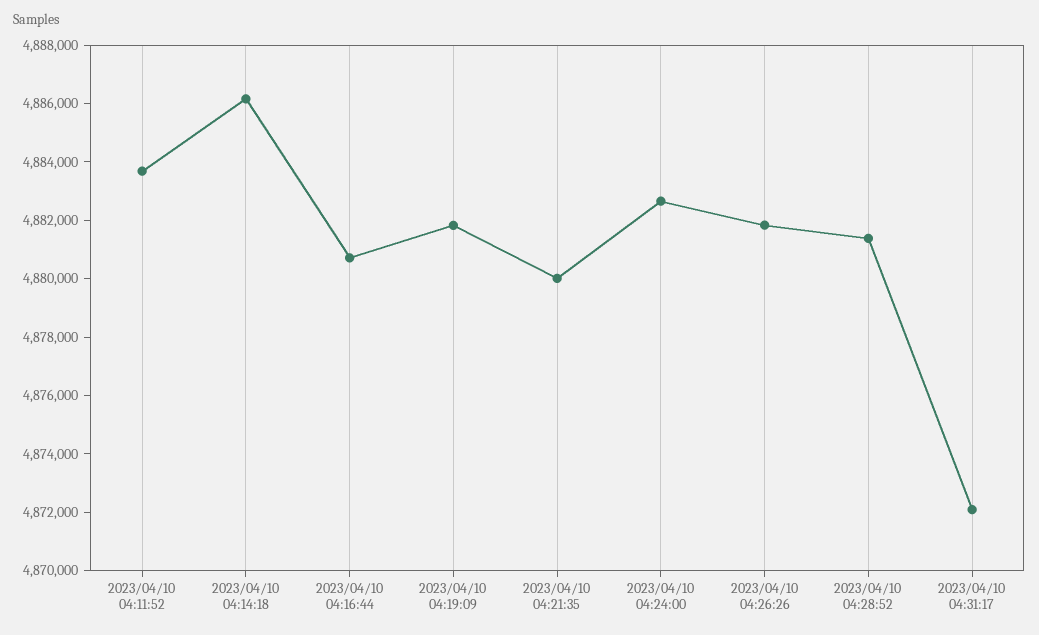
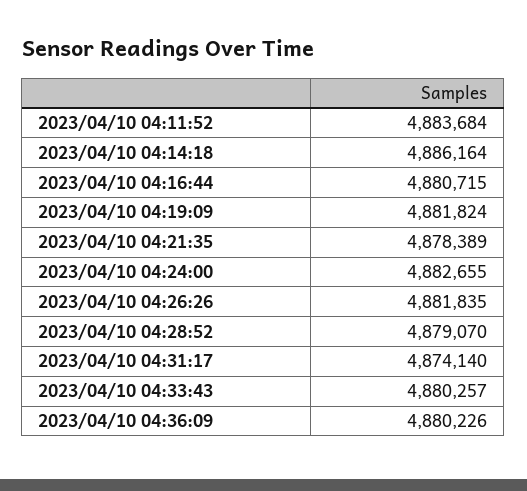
2023/04/10 04:21:35: 4880000 -> 4878389
2023/04/10 04:28:52: 4881500 -> 4879070
2023/04/10 04:31:17: 4872000 -> 4874140
2023/04/10 04:33:43: none -> 4880257
2023/04/10 04:36:09: none -> 4880226

